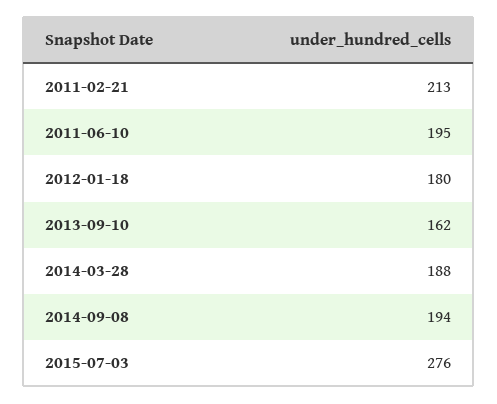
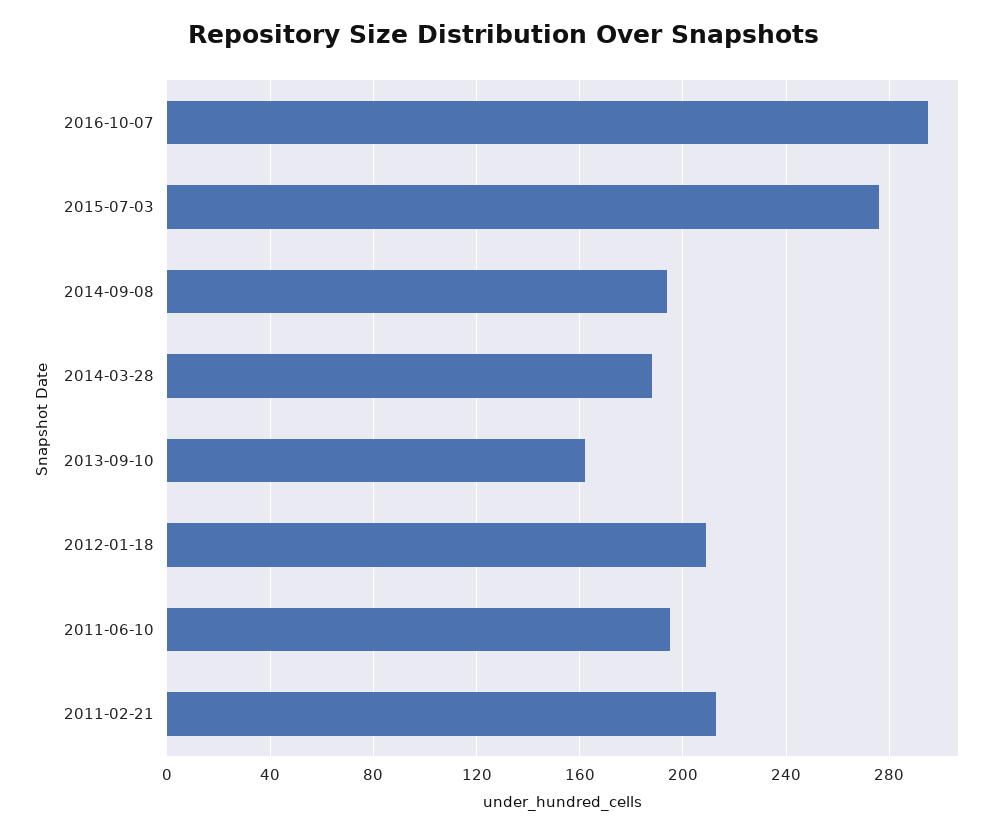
2012-01-18: 180 -> 210
2016-10-07: none -> 295

